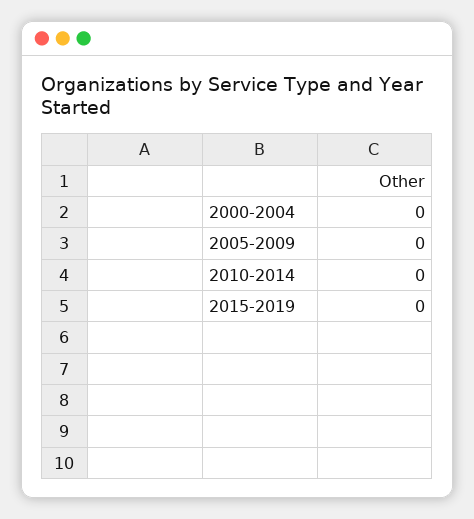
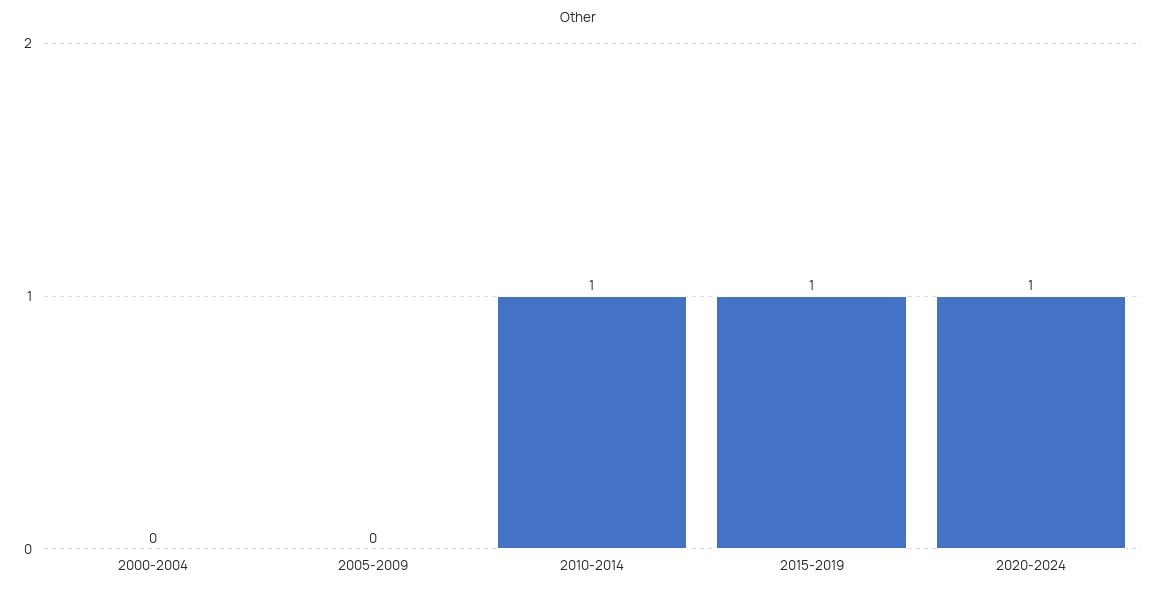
2010-2014: 0 -> 1
2015-2019: 0 -> 1
2020-2024: none -> 1

